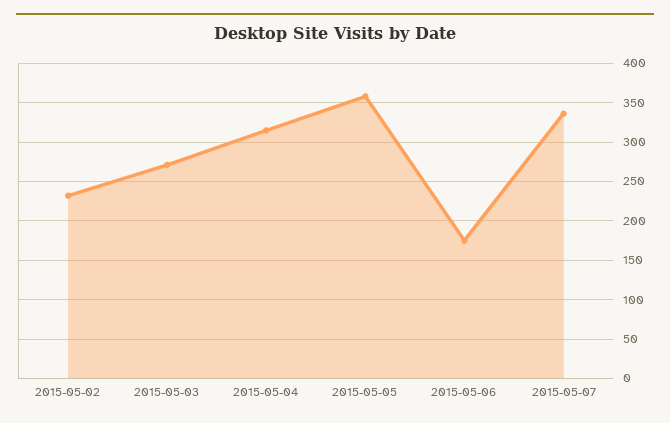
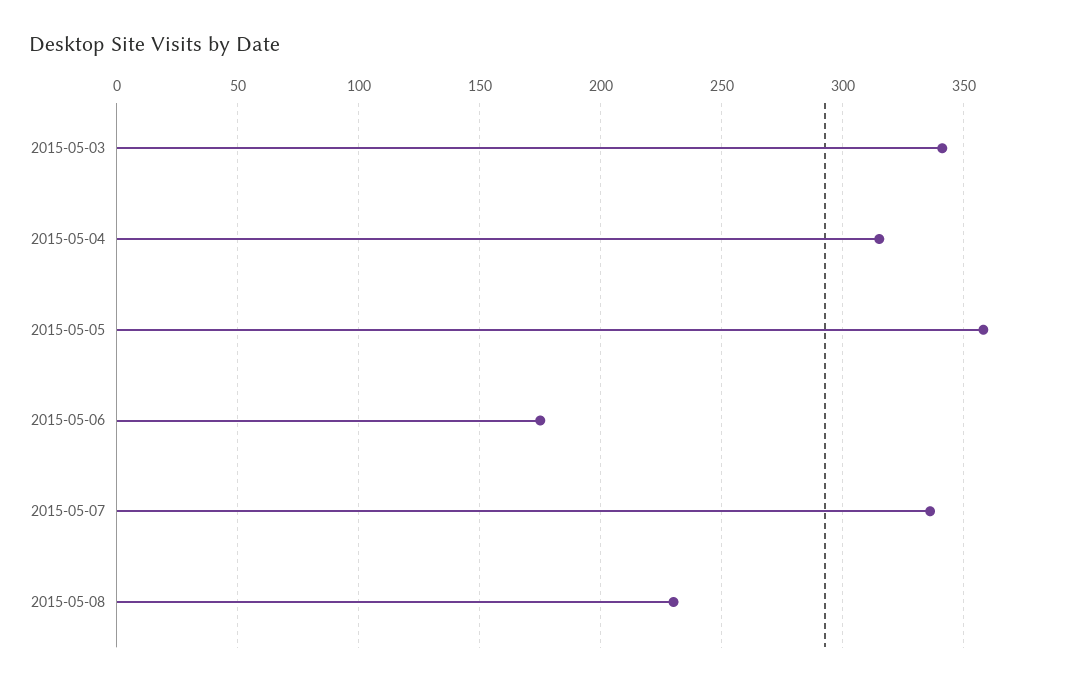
2015-05-02: 230 -> none
2015-05-03: 270 -> 340
2015-05-08: none -> 230

